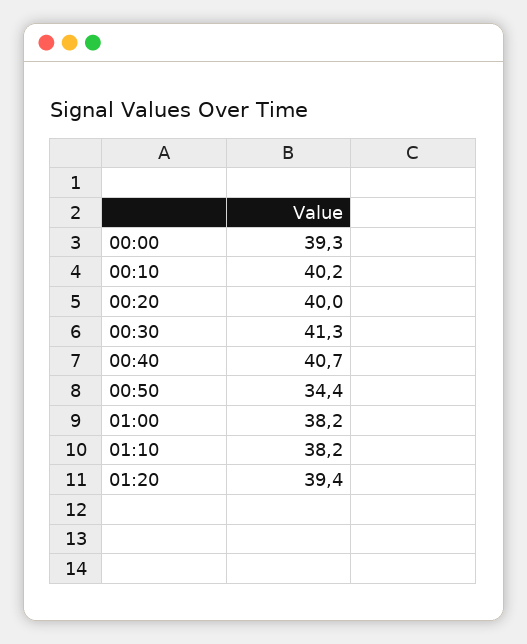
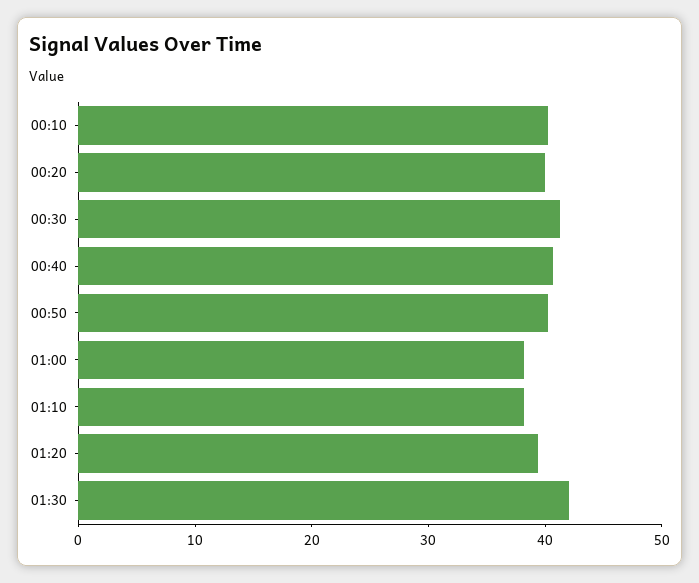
00:00: 39.3 -> none
00:50: 34.4 -> 40
01:30: none -> 42

